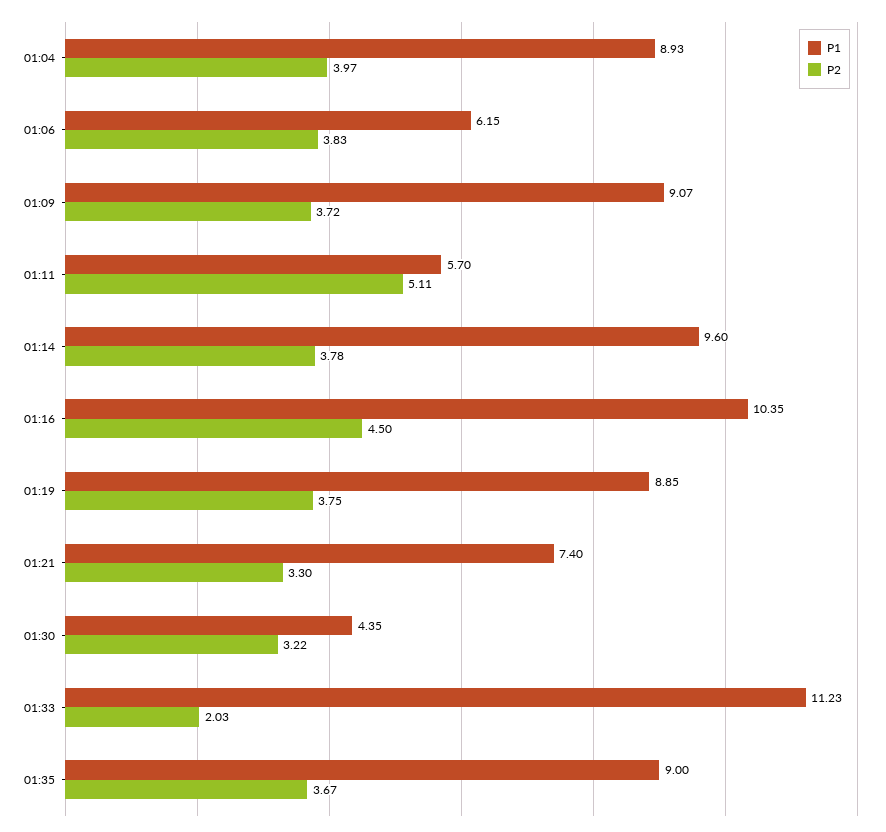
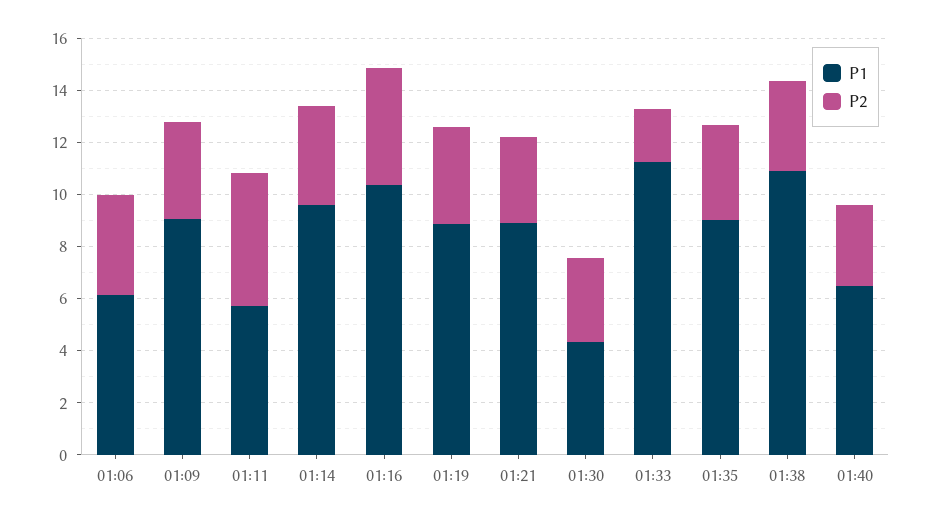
P1, 01:04: 8.93 -> none
P2, 01:04: 3.97 -> none
P1, 01:21: 7.4 -> 9
P1, 01:38: none -> 11
P2, 01:38: none -> 3.5
P1, 01:40: none -> 6.5
P2, 01:40: none -> 3

